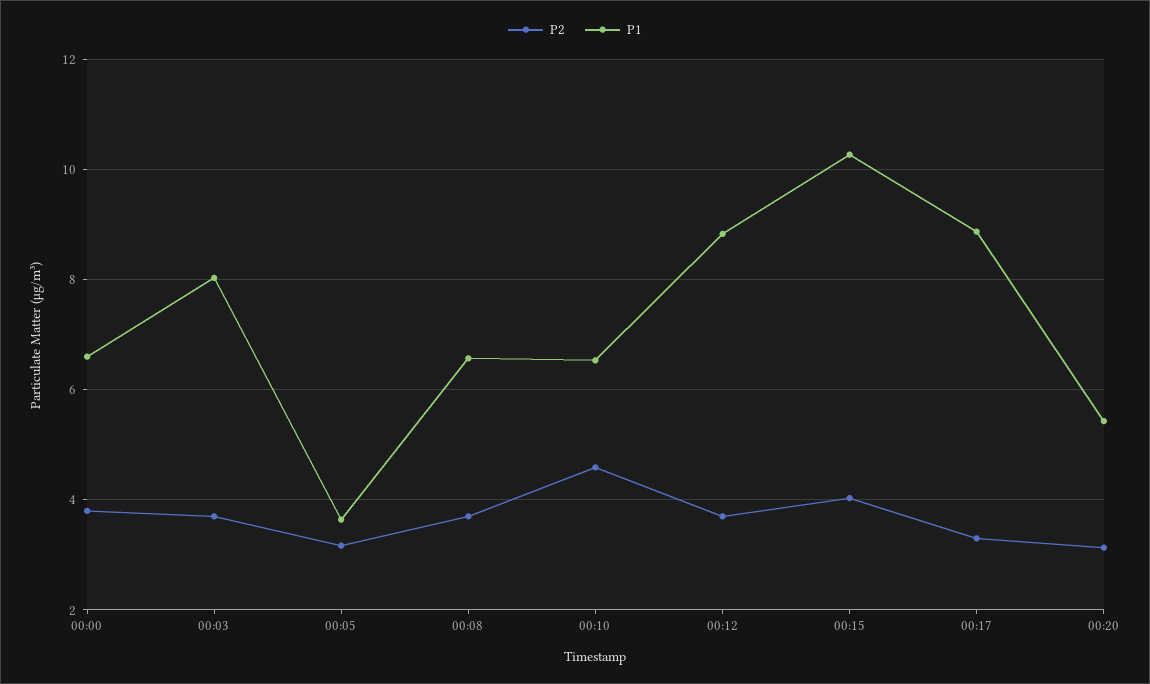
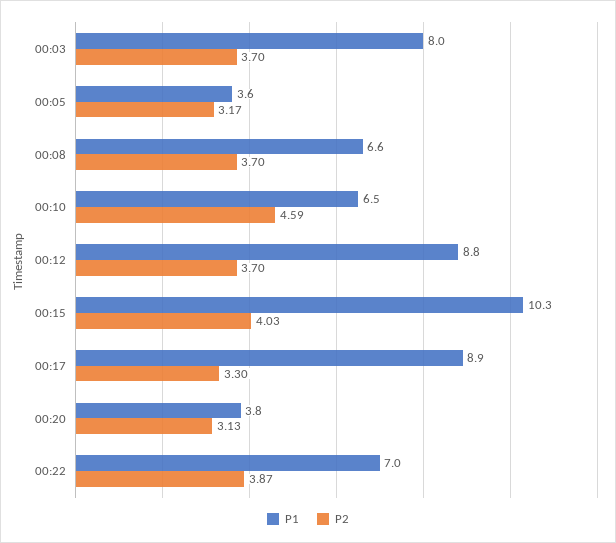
P2, 00:00: 3.8 -> none
P1, 00:00: 6.6 -> none
P1, 00:20: 5.4 -> 3.8
P1, 00:22: none -> 7
P2, 00:22: none -> 3.87

